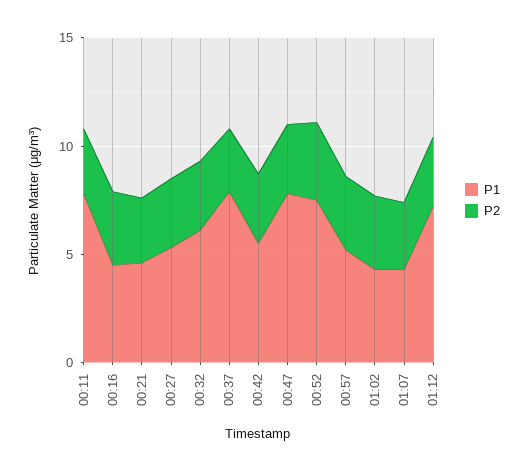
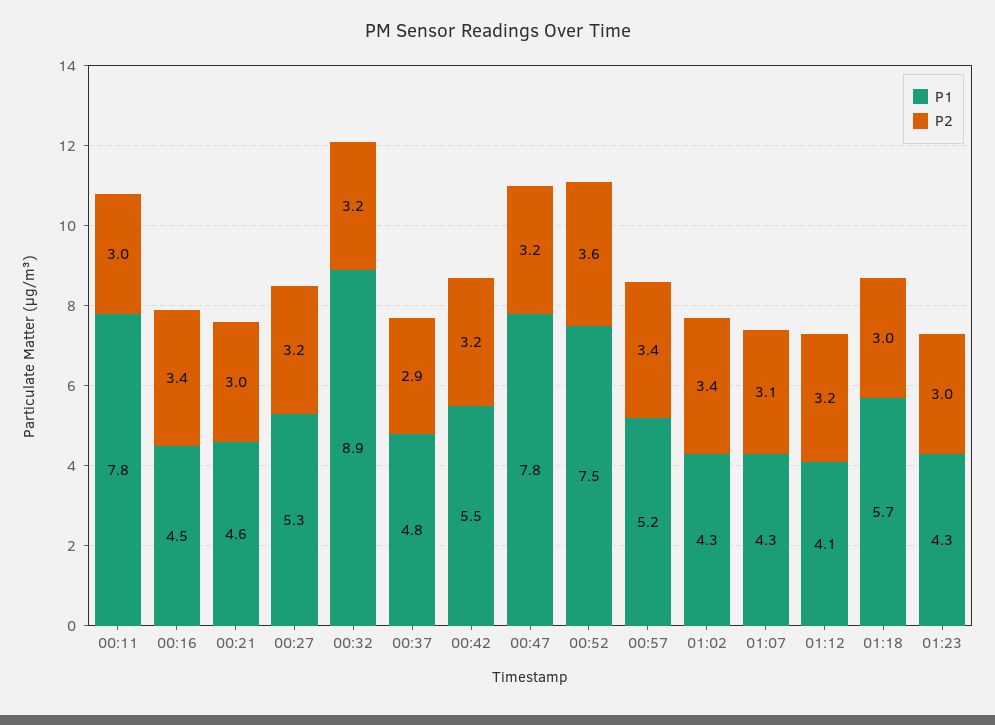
P1, 00:32: 6 -> 8.9
P1, 00:37: 8 -> 4.8
P1, 01:12: 7 -> 4.1
P1, 01:18: none -> 5.7
P2, 01:18: none -> 3
P1, 01:23: none -> 4.3
P2, 01:23: none -> 3

